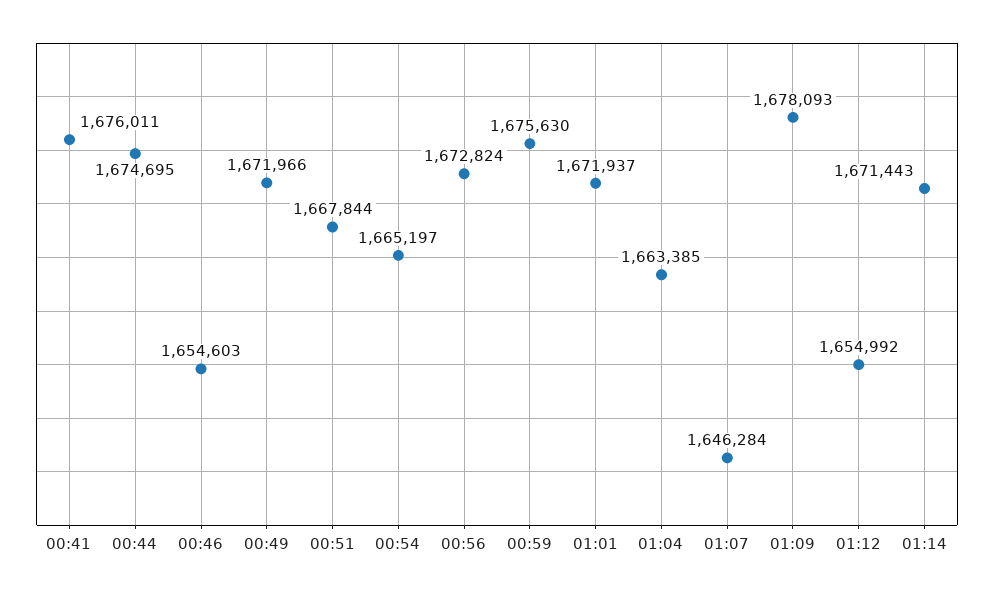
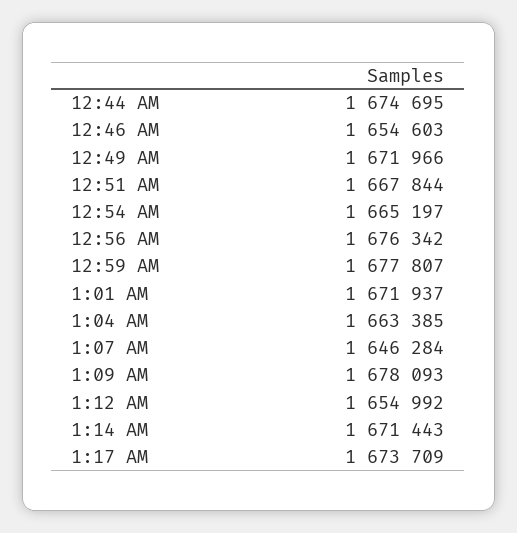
00:41: 1676011 -> none
00:56: 1672824 -> 1676342
00:59: 1675630 -> 1677807
1:17 AM: none -> 1673709

